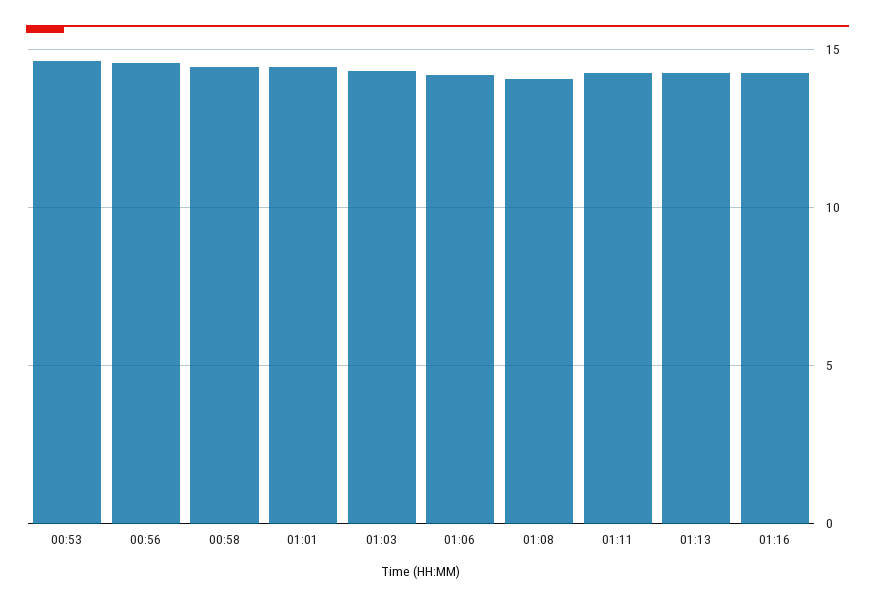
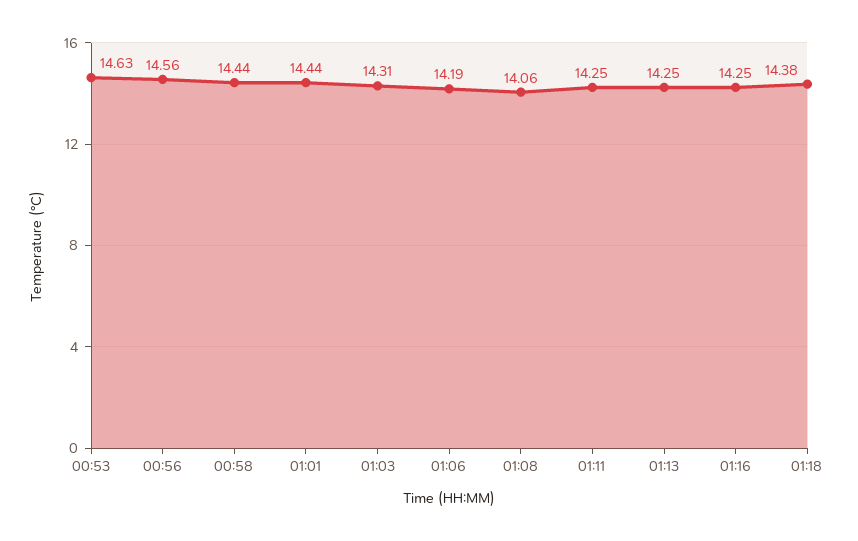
01:18: none -> 14.38

